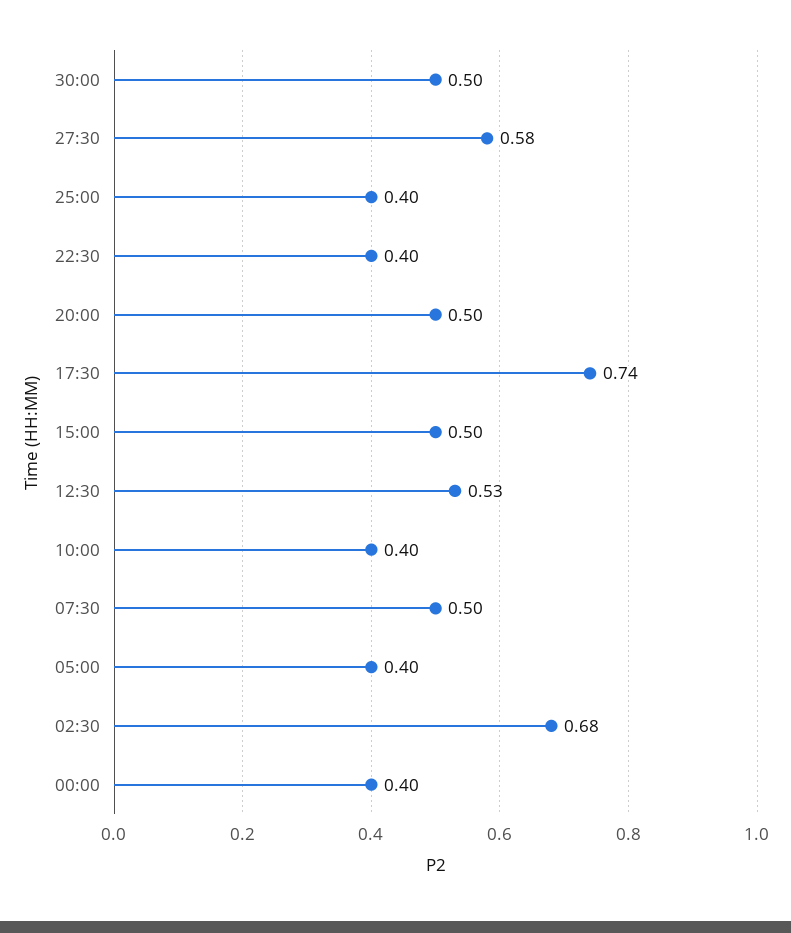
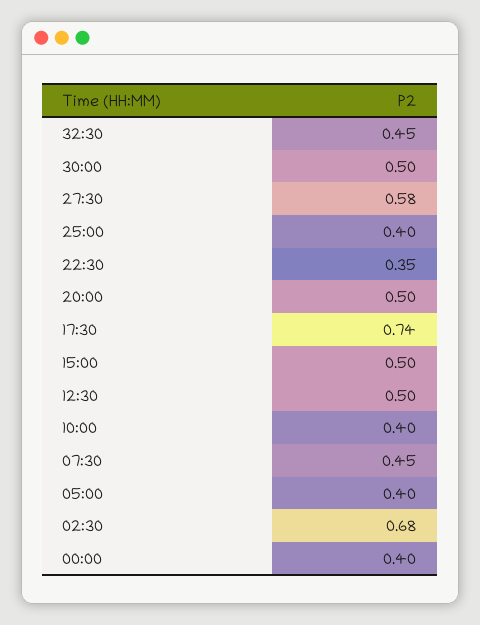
22:30: 0.4 -> 0.35
12:30: 0.53 -> 0.5
07:30: 0.5 -> 0.45
32:30: none -> 0.45

